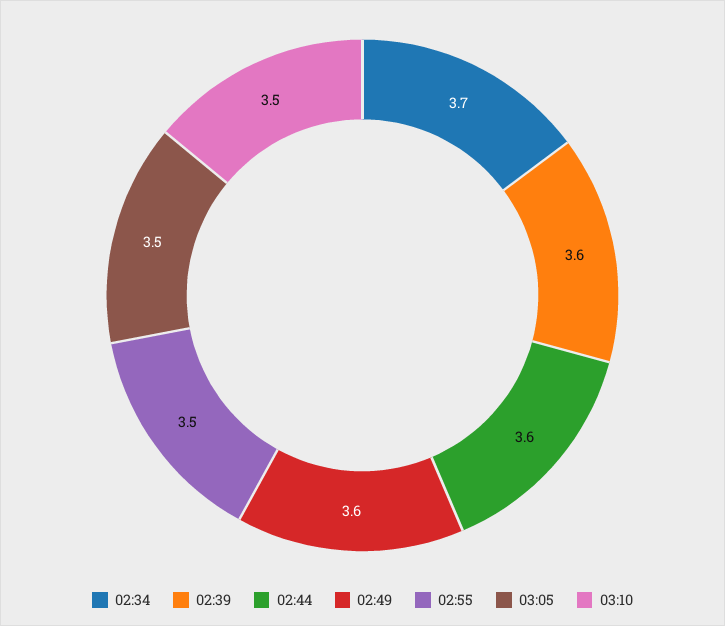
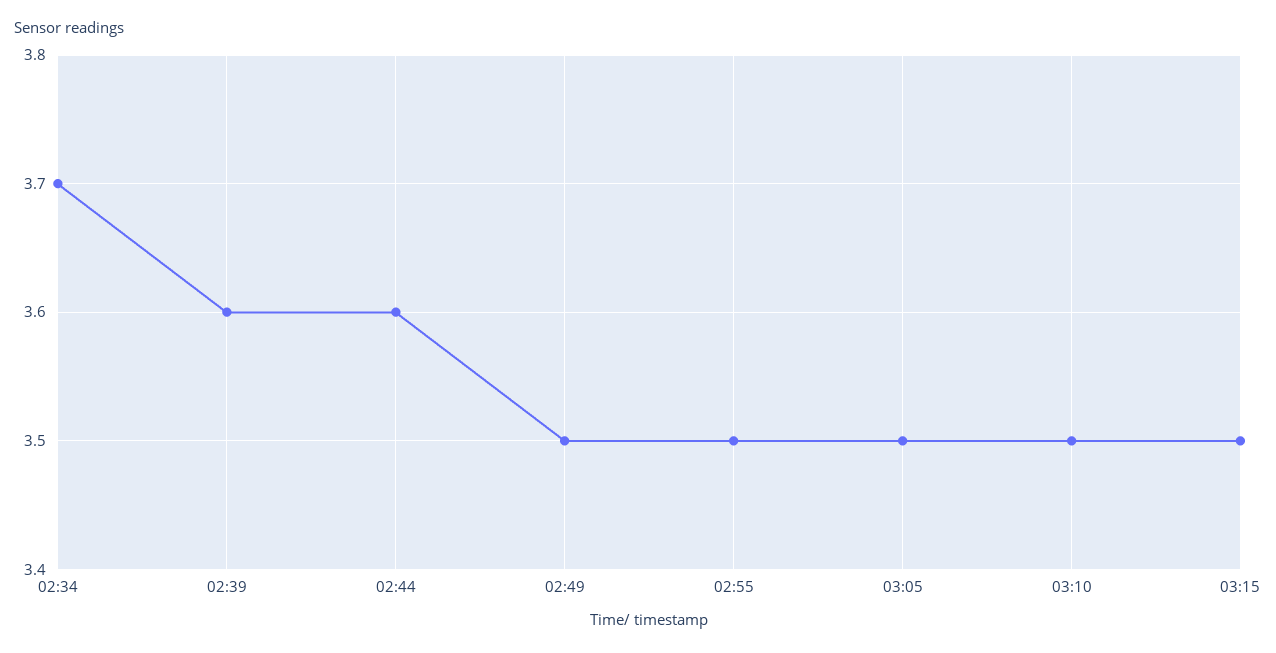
02:49: 3.6 -> 3.5
03:15: none -> 3.5

